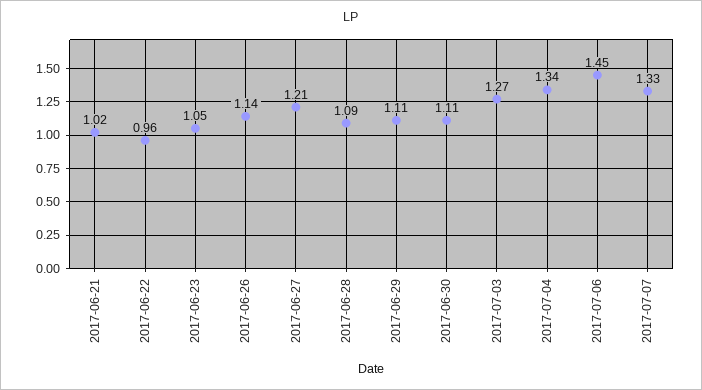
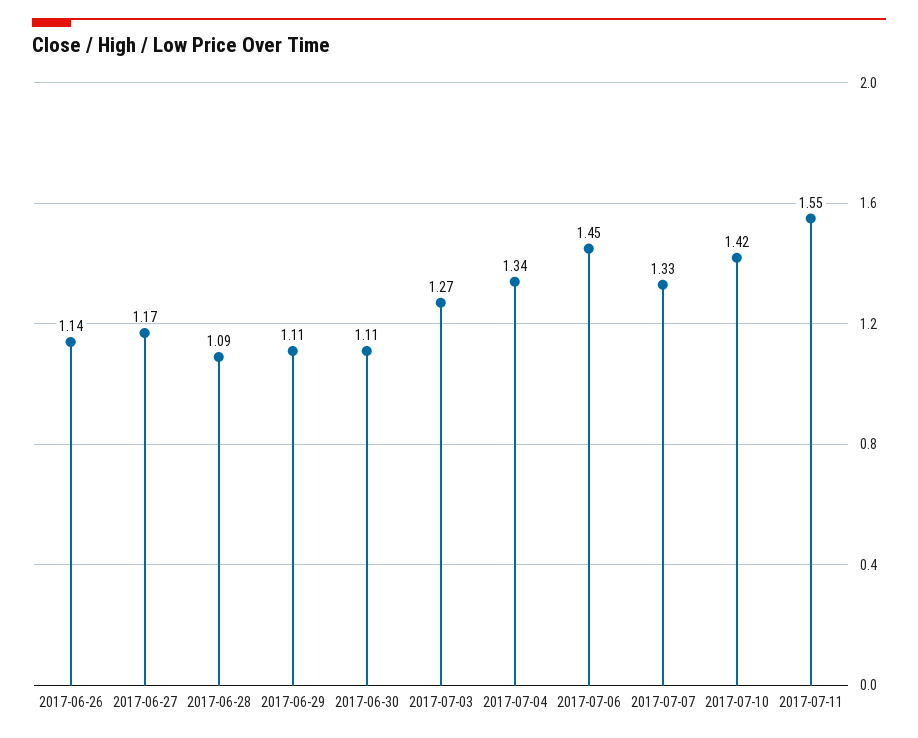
2017-06-21: 1.02 -> none
2017-06-22: 0.96 -> none
2017-06-23: 1.05 -> none
2017-06-27: 1.21 -> 1.17
2017-07-10: none -> 1.42
2017-07-11: none -> 1.55

